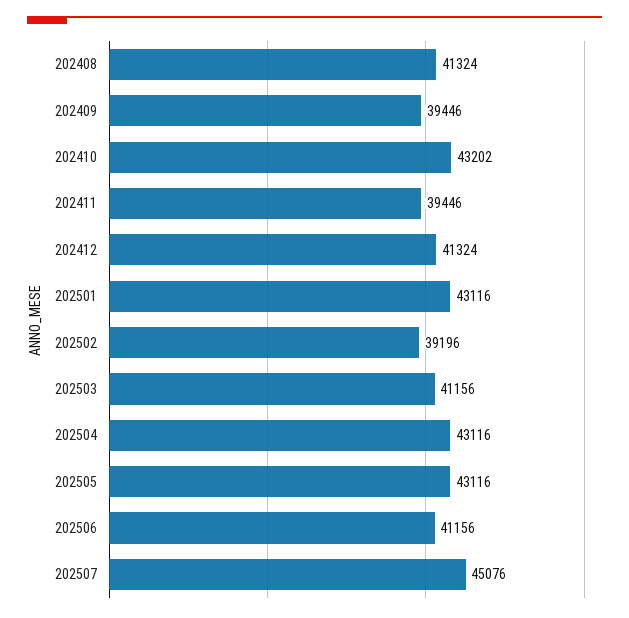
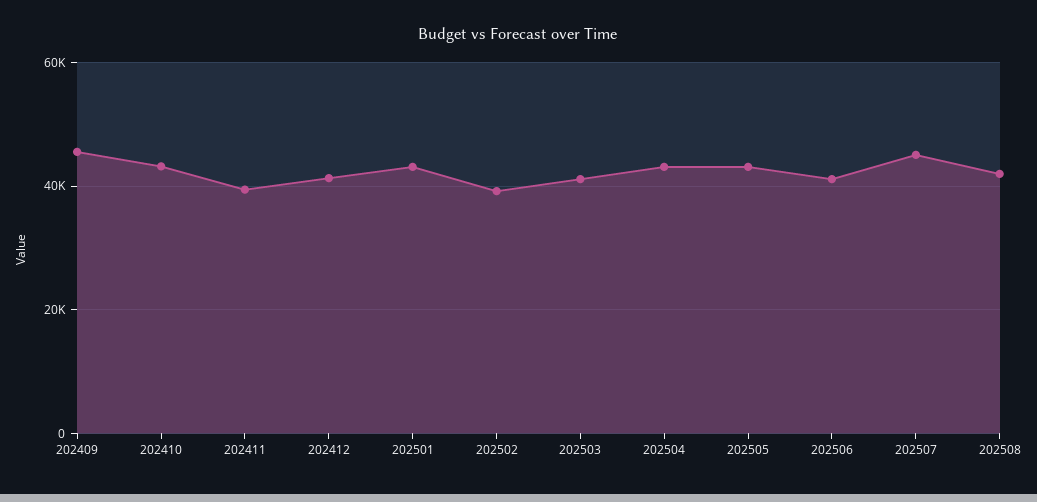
202408: 41324 -> none
202409: 39446 -> 46000
202508: none -> 42000

